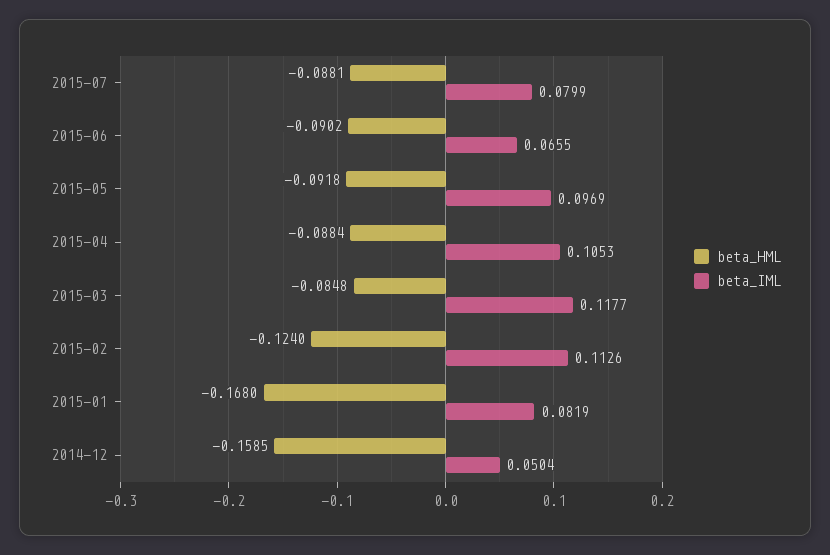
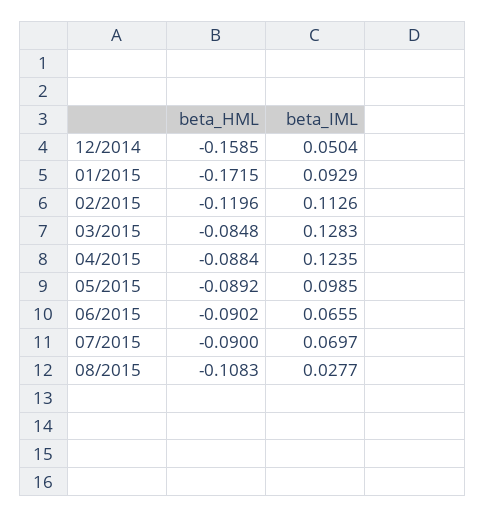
beta_HML, 2015-07: -0.0881 -> -0.09
beta_IML, 2015-07: 0.0799 -> 0.0697
beta_HML, 2015-05: -0.0918 -> -0.0892
beta_IML, 2015-05: 0.0969 -> 0.0985
beta_IML, 2015-04: 0.1053 -> 0.1235
beta_IML, 2015-03: 0.1177 -> 0.1283
beta_HML, 2015-02: -0.124 -> -0.1196
beta_HML, 2015-01: -0.168 -> -0.1715
beta_IML, 2015-01: 0.0819 -> 0.0929
beta_HML, 08/2015: none -> -0.1083
beta_IML, 08/2015: none -> 0.0277

